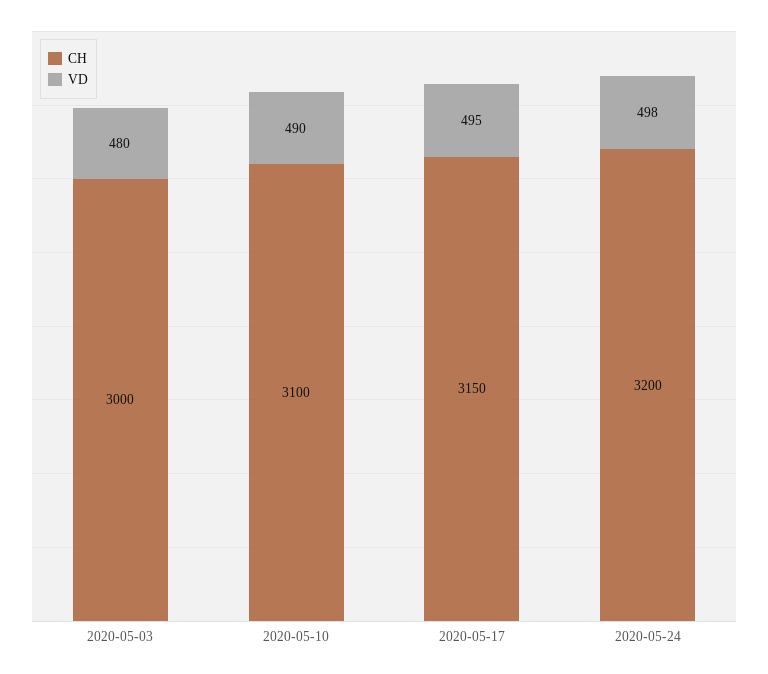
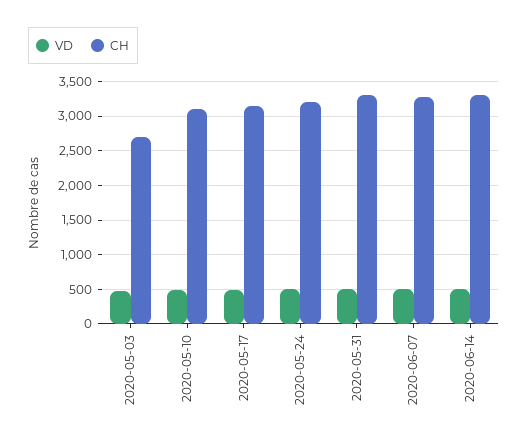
CH, 2020-05-03: 3000 -> 2700
VD, 2020-05-31: none -> 500
CH, 2020-05-31: none -> 3300
VD, 2020-06-07: none -> 500
CH, 2020-06-07: none -> 3300
VD, 2020-06-14: none -> 500
CH, 2020-06-14: none -> 3300

